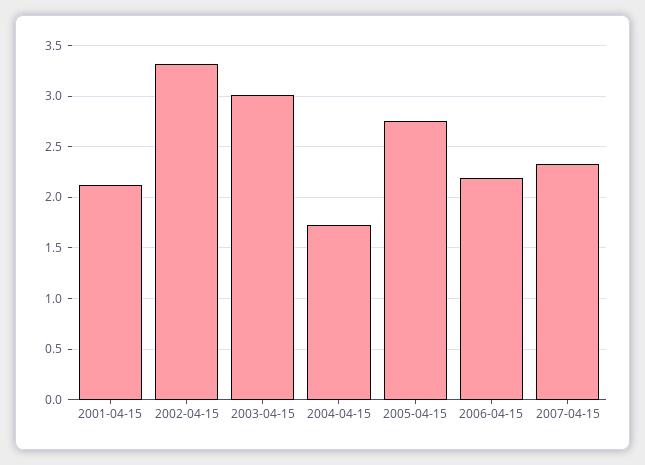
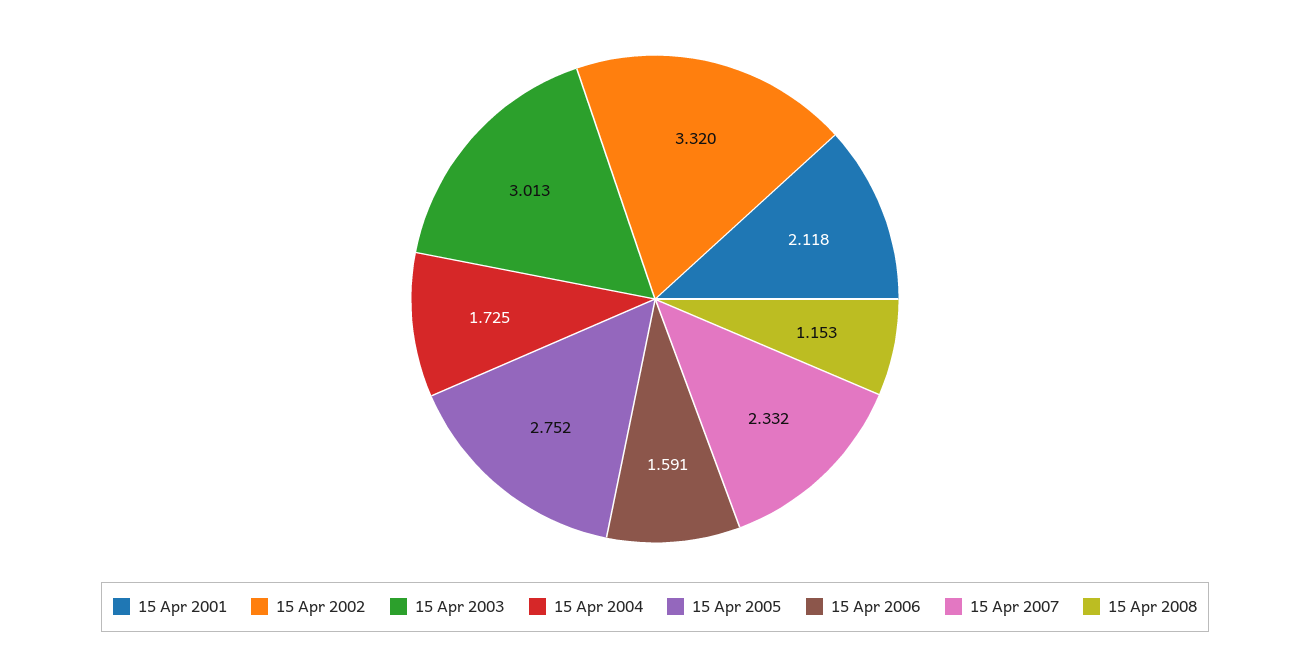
2006-04-15: 2.2 -> 1.591
15 Apr 2008: none -> 1.153

